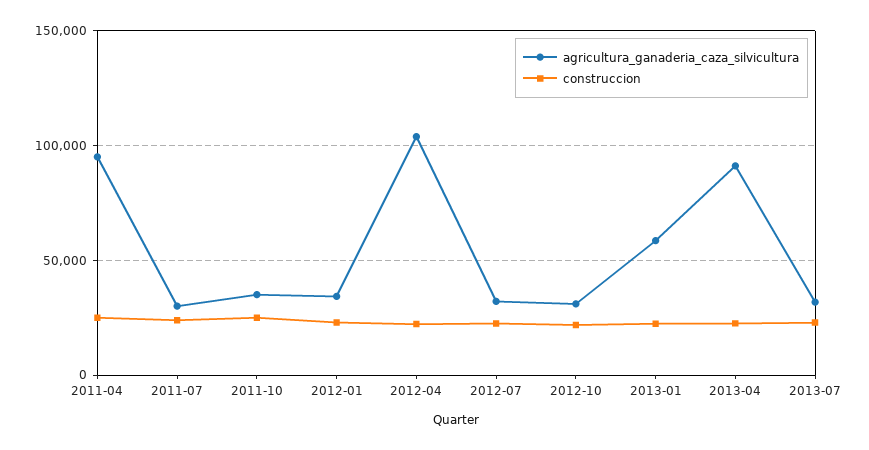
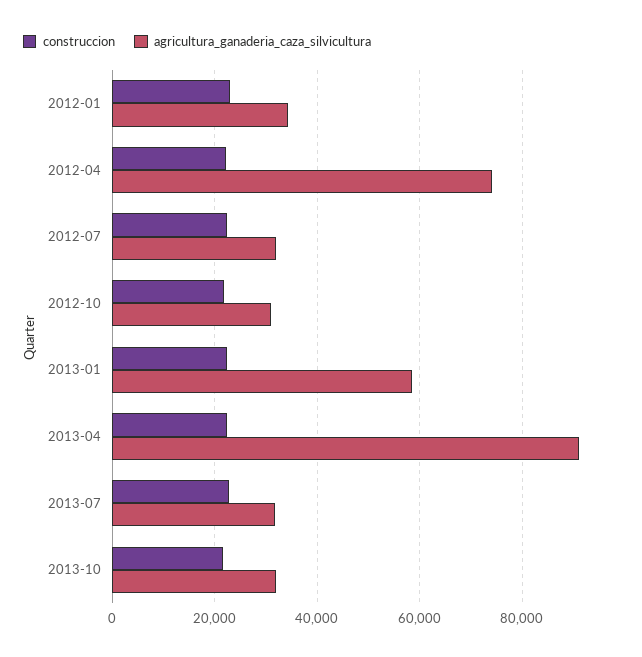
agricultura_ganaderia_caza_silvicultura, 2011-04: 95000 -> none
construccion, 2011-04: 25000 -> none
agricultura_ganaderia_caza_silvicultura, 2011-07: 30000 -> none
construccion, 2011-07: 25000 -> none
agricultura_ganaderia_caza_silvicultura, 2011-10: 35000 -> none
construccion, 2011-10: 25000 -> none
agricultura_ganaderia_caza_silvicultura, 2012-04: 105000 -> 74000
construccion, 2013-10: none -> 22000
agricultura_ganaderia_caza_silvicultura, 2013-10: none -> 32000

